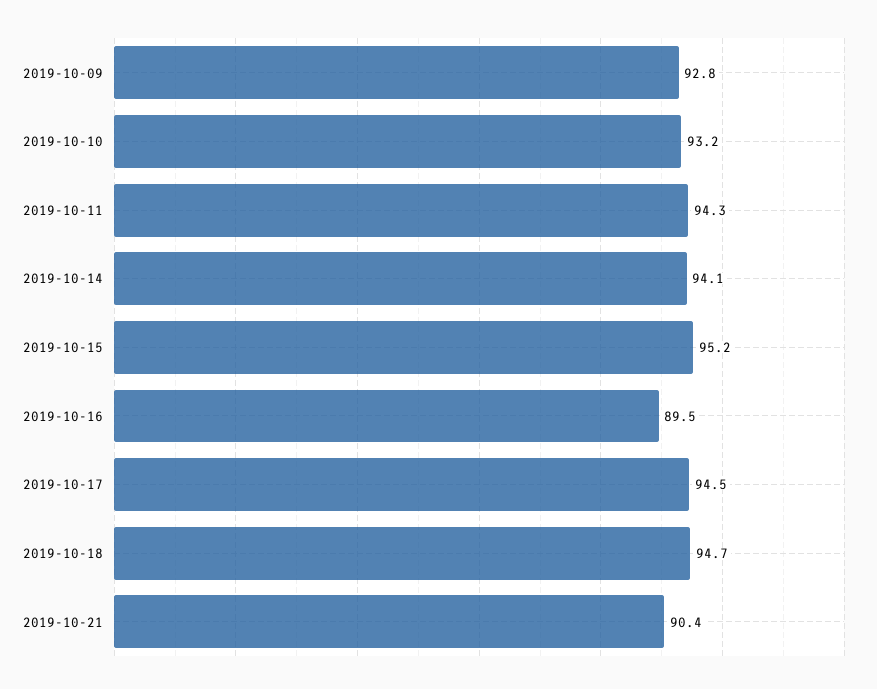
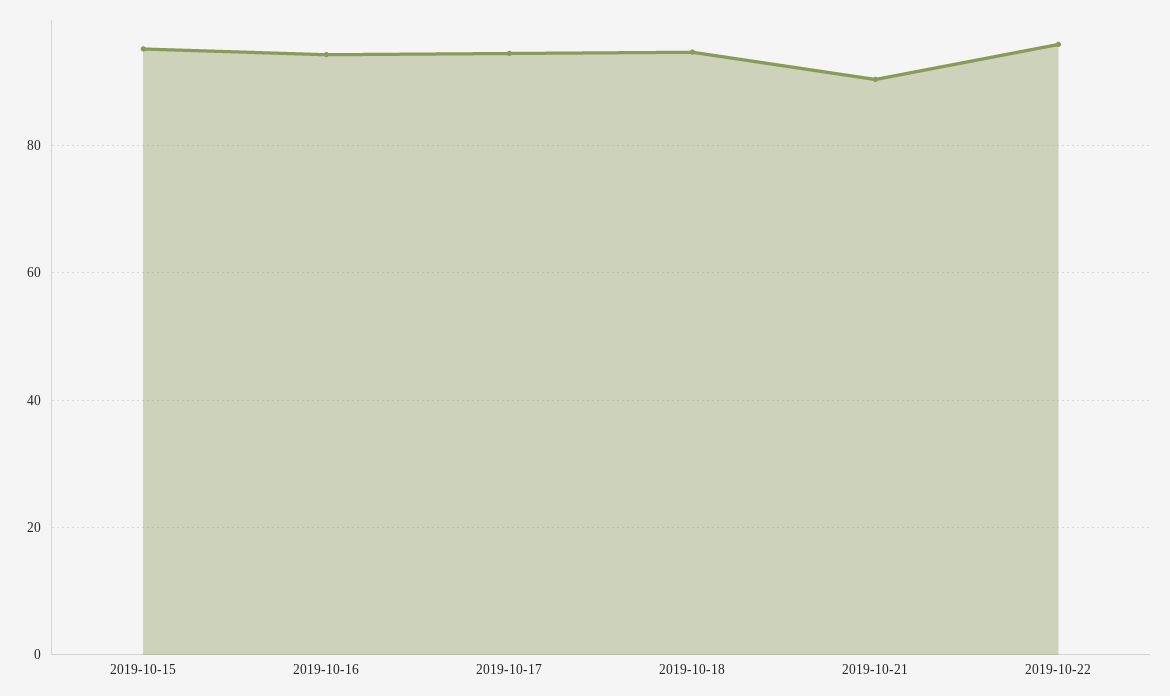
2019-10-09: 92.8 -> none
2019-10-10: 93.2 -> none
2019-10-11: 94.3 -> none
2019-10-14: 94.1 -> none
2019-10-16: 89.5 -> 94
2019-10-22: none -> 96

